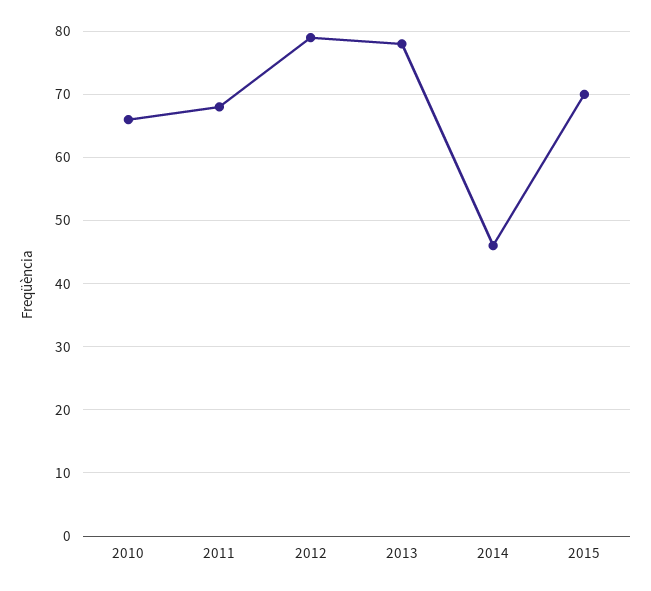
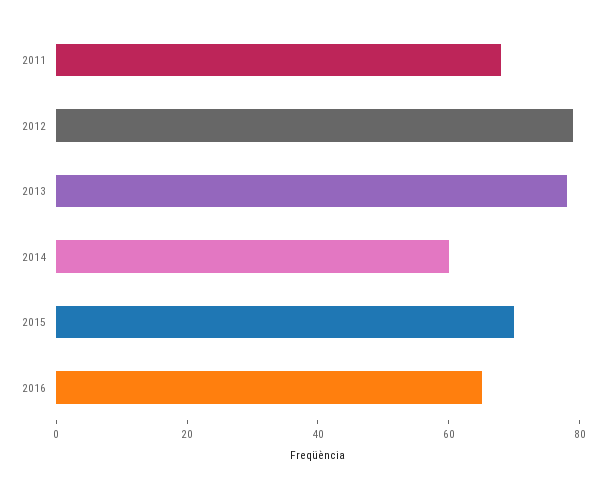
2010: 66 -> none
2014: 46 -> 60
2016: none -> 65

